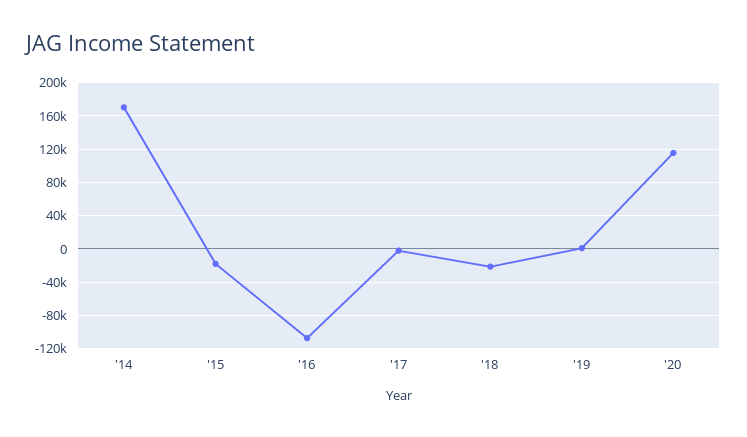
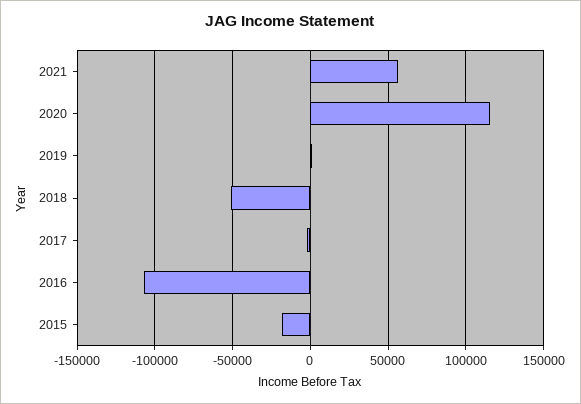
'14: 170000 -> none
'18: -20000 -> -50000
2021: none -> 55000

